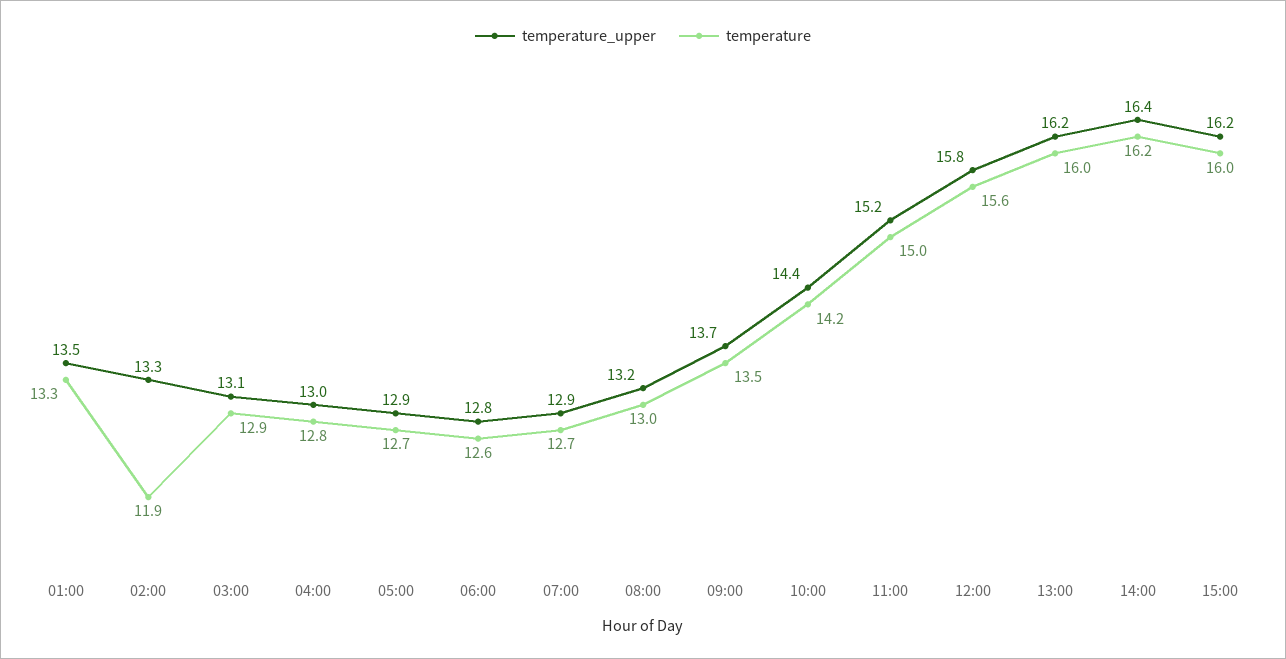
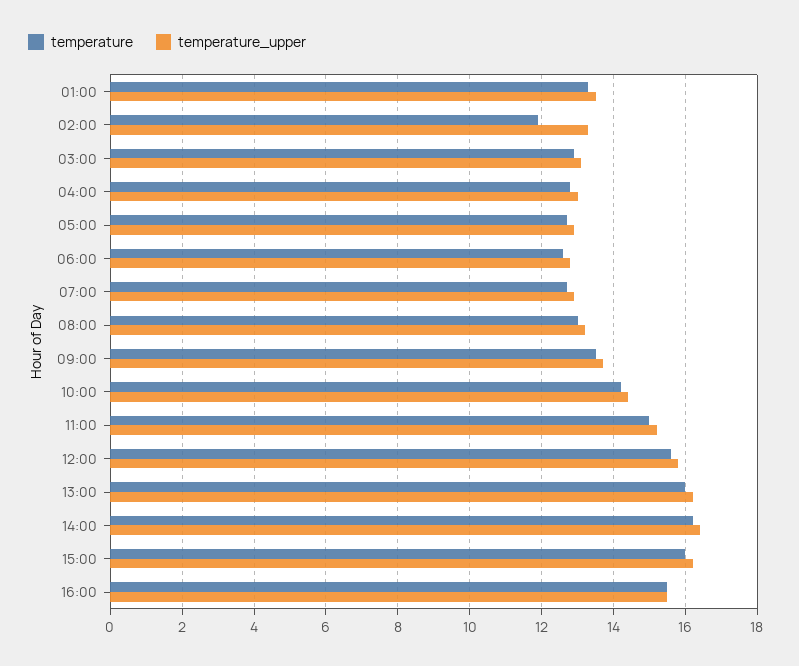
temperature, 16:00: none -> 15.5
temperature_upper, 16:00: none -> 15.5

